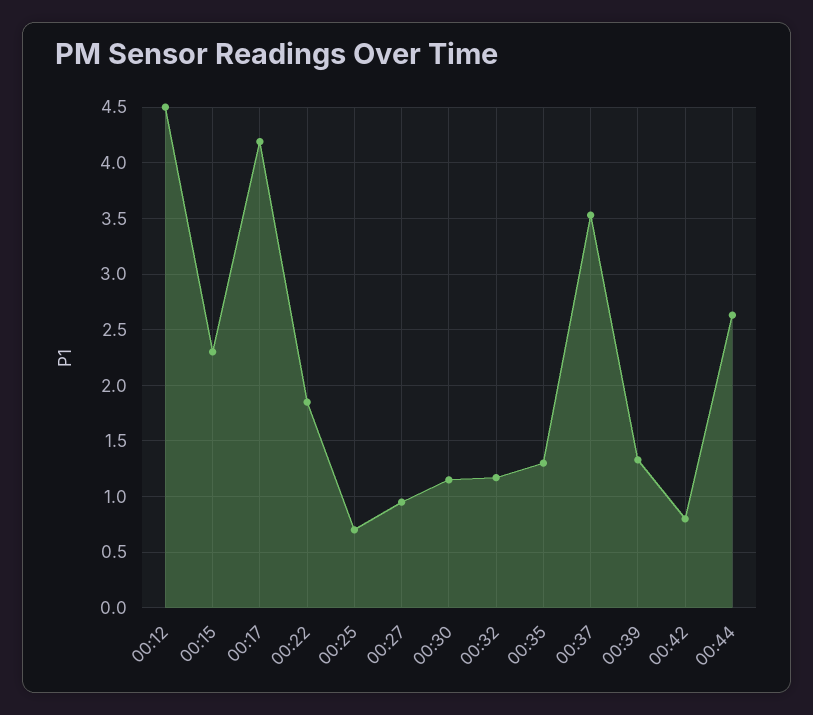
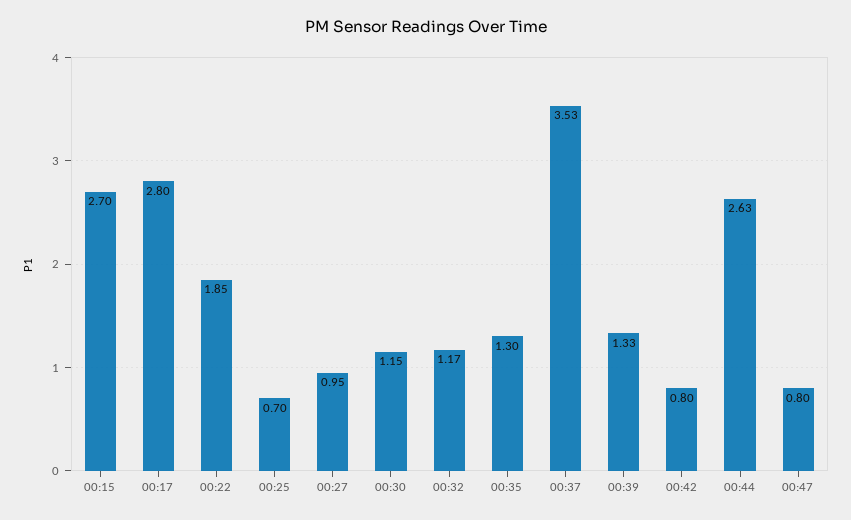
00:12: 4.5 -> none
00:15: 2.3 -> 2.7
00:17: 4.2 -> 2.8
00:47: none -> 0.8

